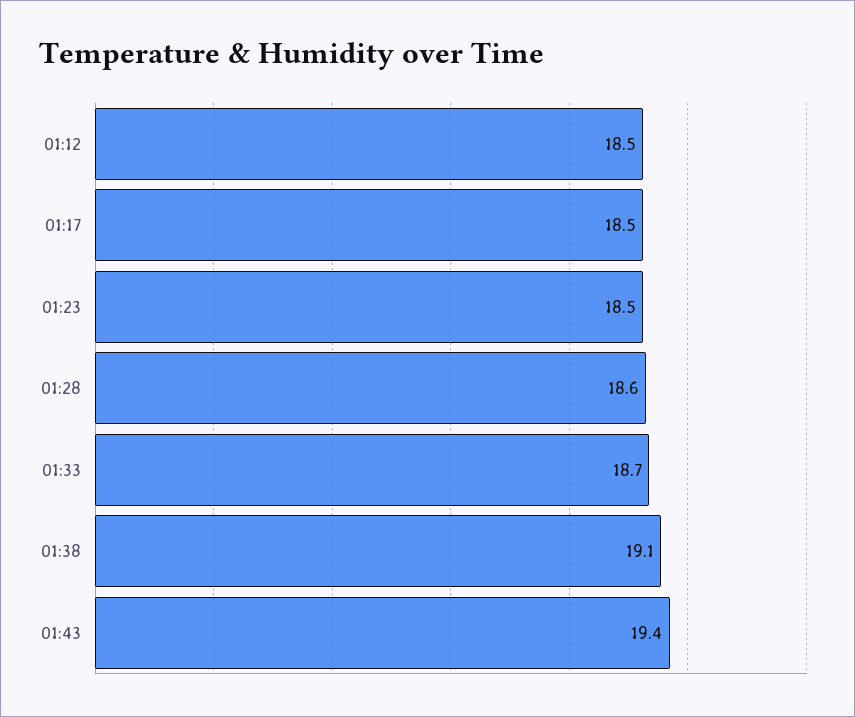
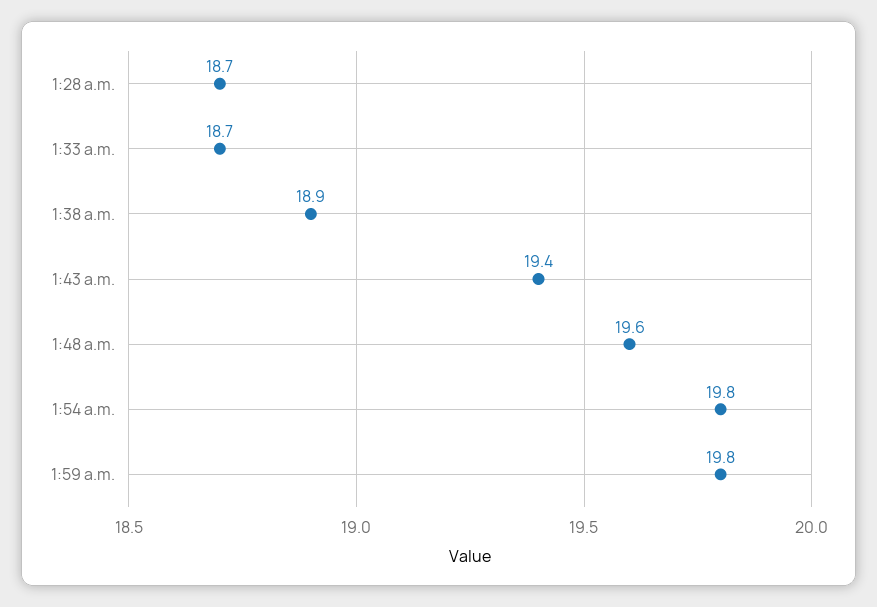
01:12: 18.5 -> none
01:17: 18.5 -> none
01:23: 18.5 -> none
01:28: 18.6 -> 18.7
01:38: 19.1 -> 18.9
1:48 a.m.: none -> 19.6
1:54 a.m.: none -> 19.8
1:59 a.m.: none -> 19.8

